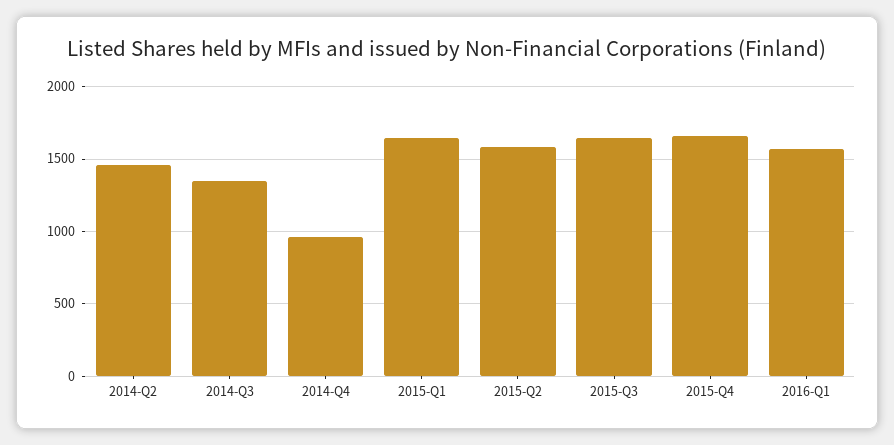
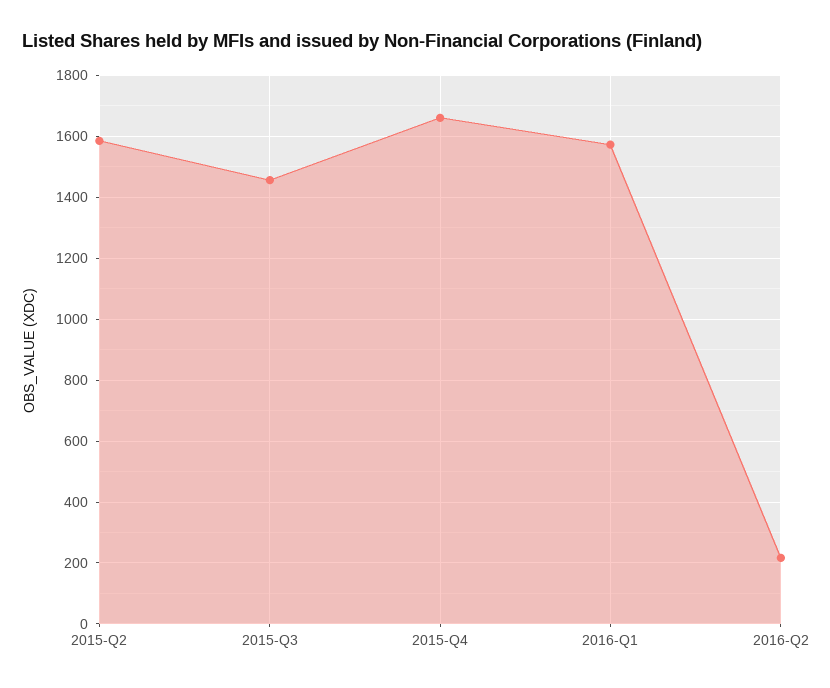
2014-Q2: 1450 -> none
2014-Q3: 1350 -> none
2014-Q4: 950 -> none
2015-Q1: 1650 -> none
2015-Q3: 1650 -> 1460
2016-Q2: none -> 220

